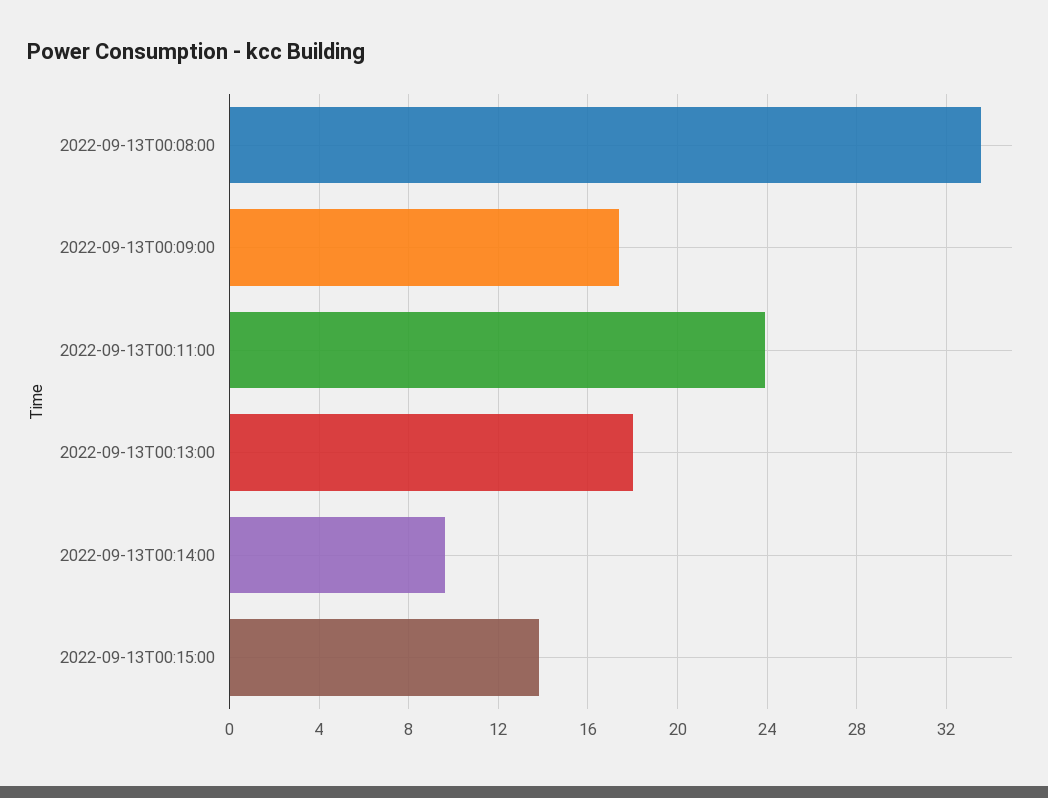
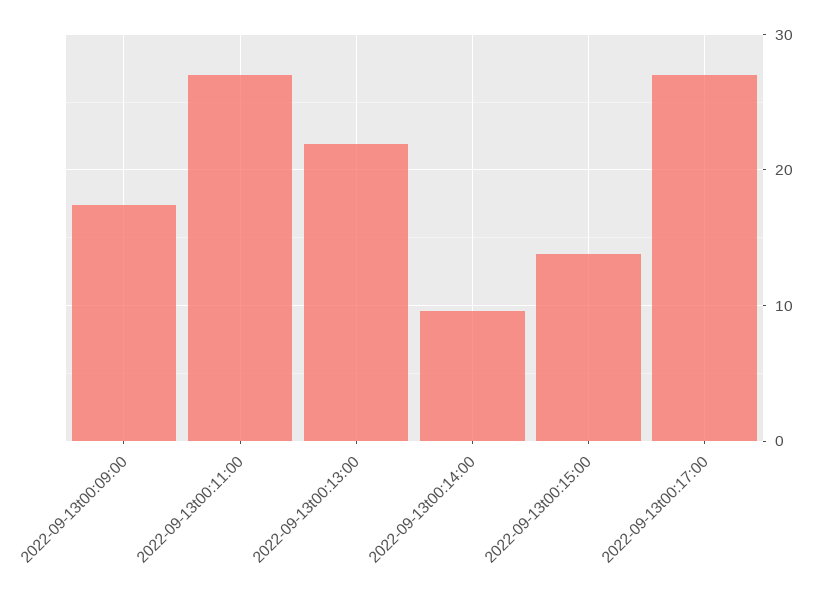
2022-09-13T00:08:00: 33.5 -> none
2022-09-13T00:11:00: 24 -> 27
2022-09-13T00:13:00: 18 -> 22
2022-09-13t00:17:00: none -> 27

